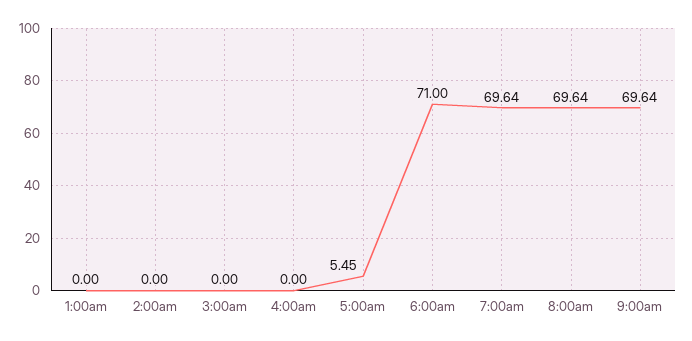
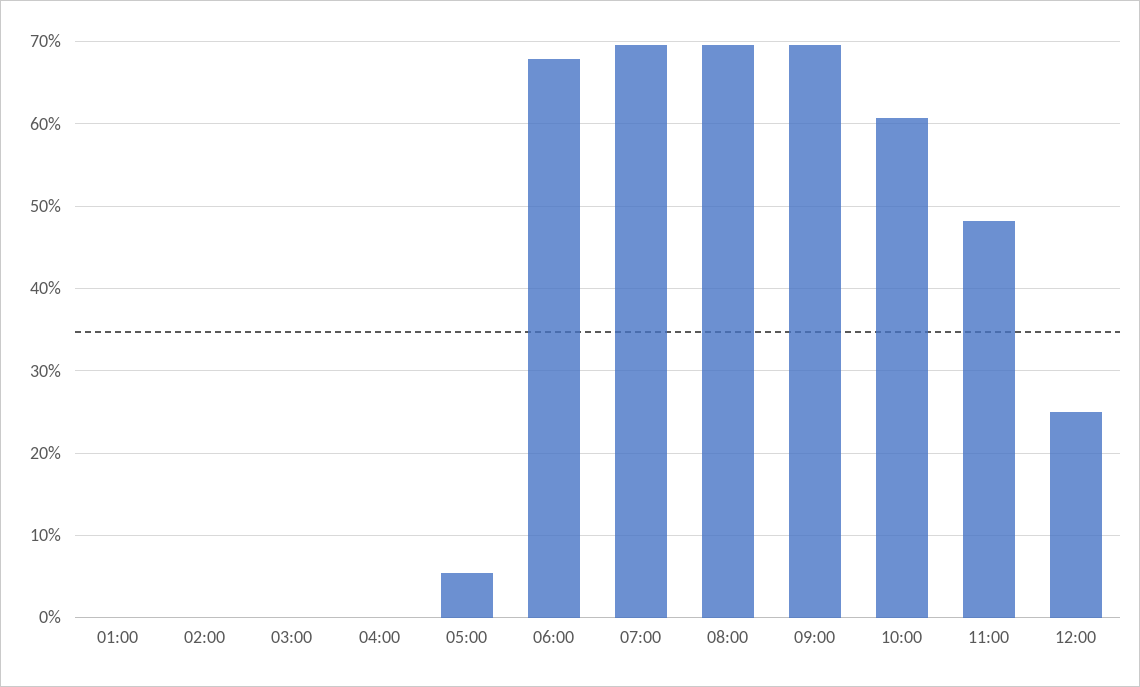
6:00am: 71 -> 68
10:00: none -> 61
11:00: none -> 48
12:00: none -> 25

